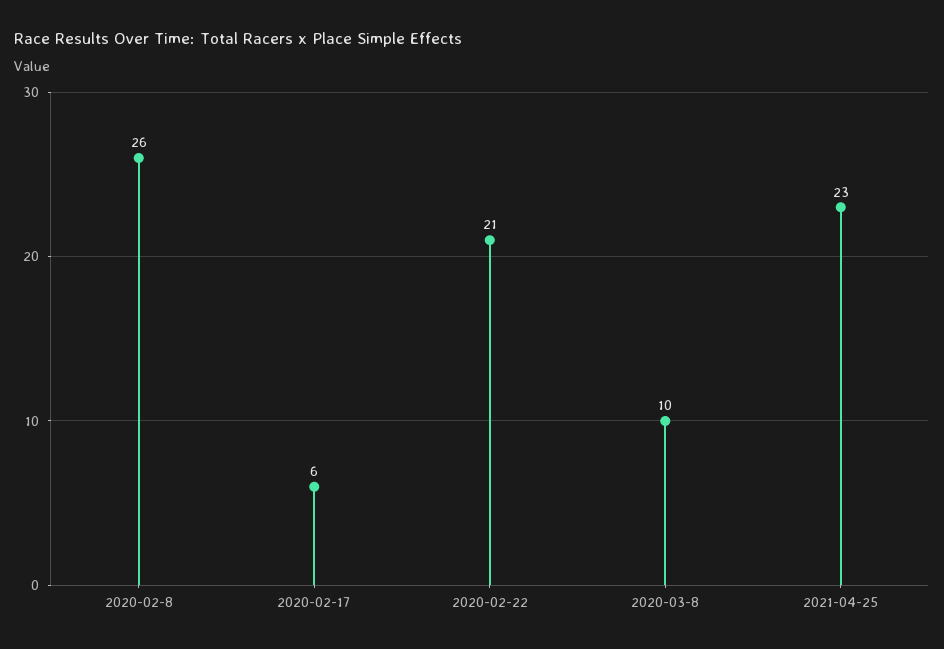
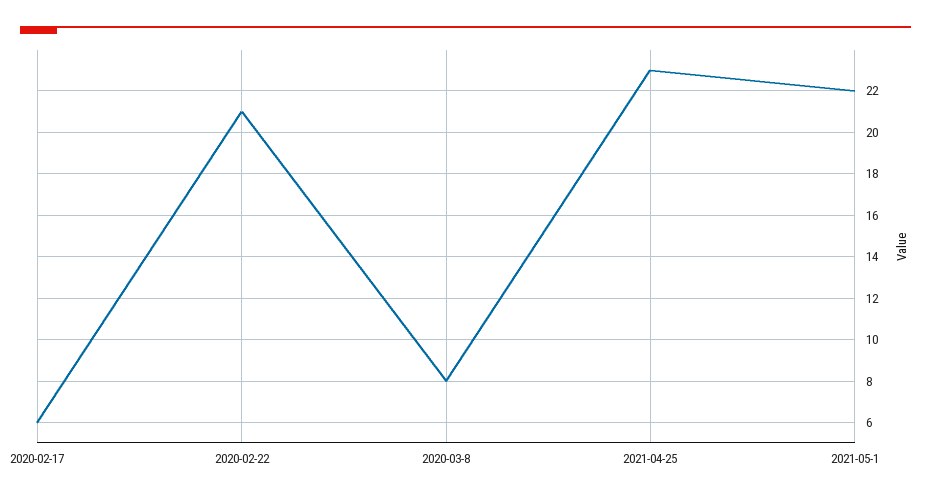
2020-02-8: 26 -> none
2020-03-8: 10 -> 8
2021-05-1: none -> 22

